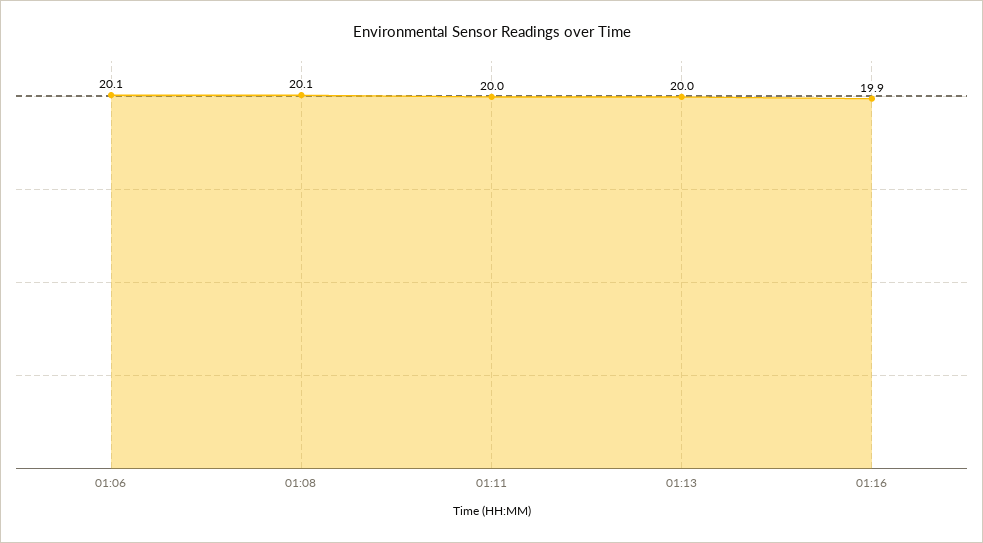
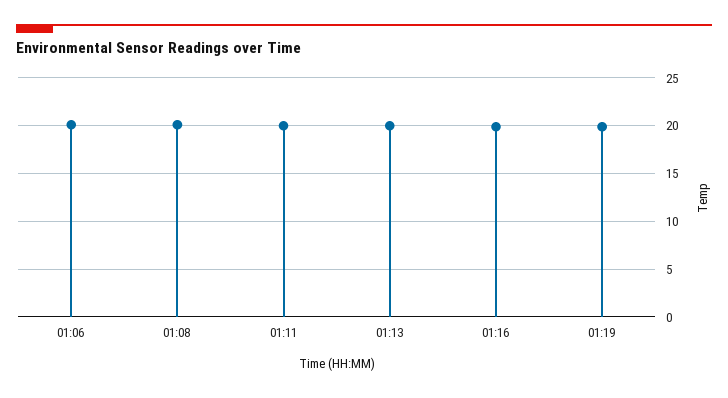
01:19: none -> 20

